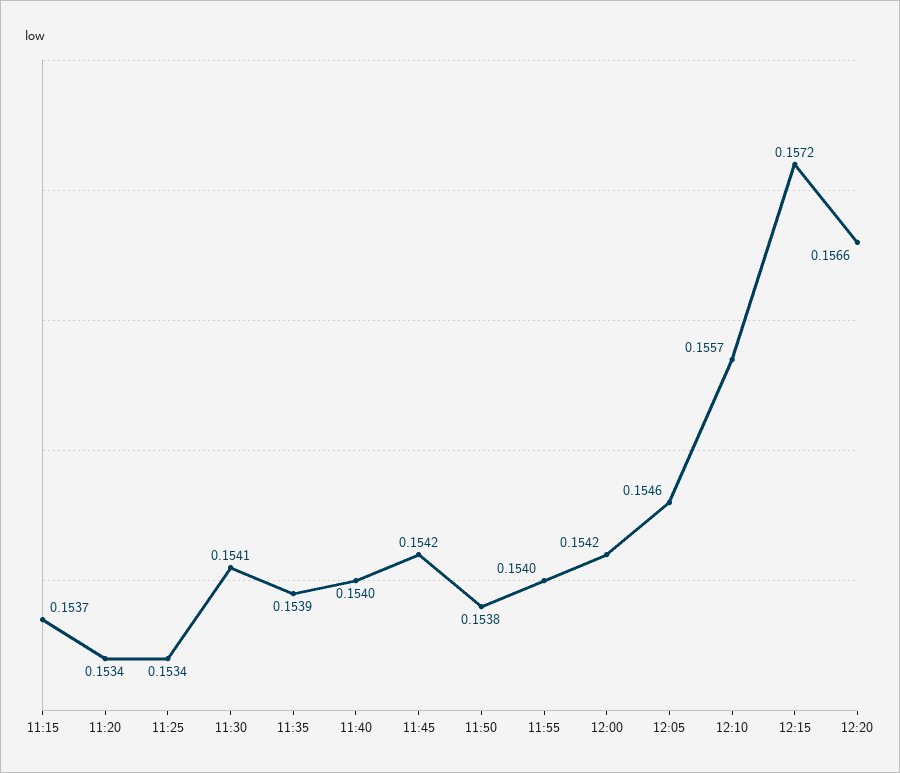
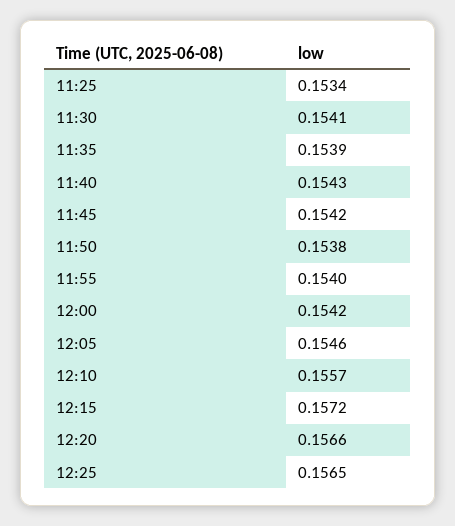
11:15: 0.1537 -> none
11:20: 0.1534 -> none
11:40: 0.154 -> 0.1543
12:25: none -> 0.1565

